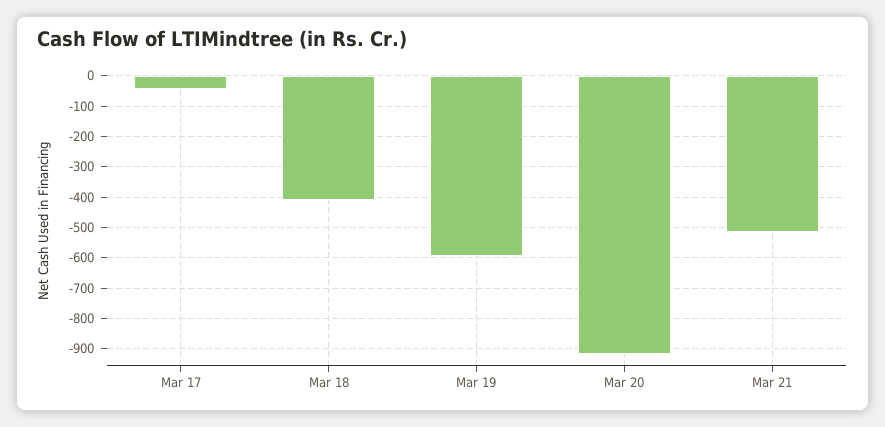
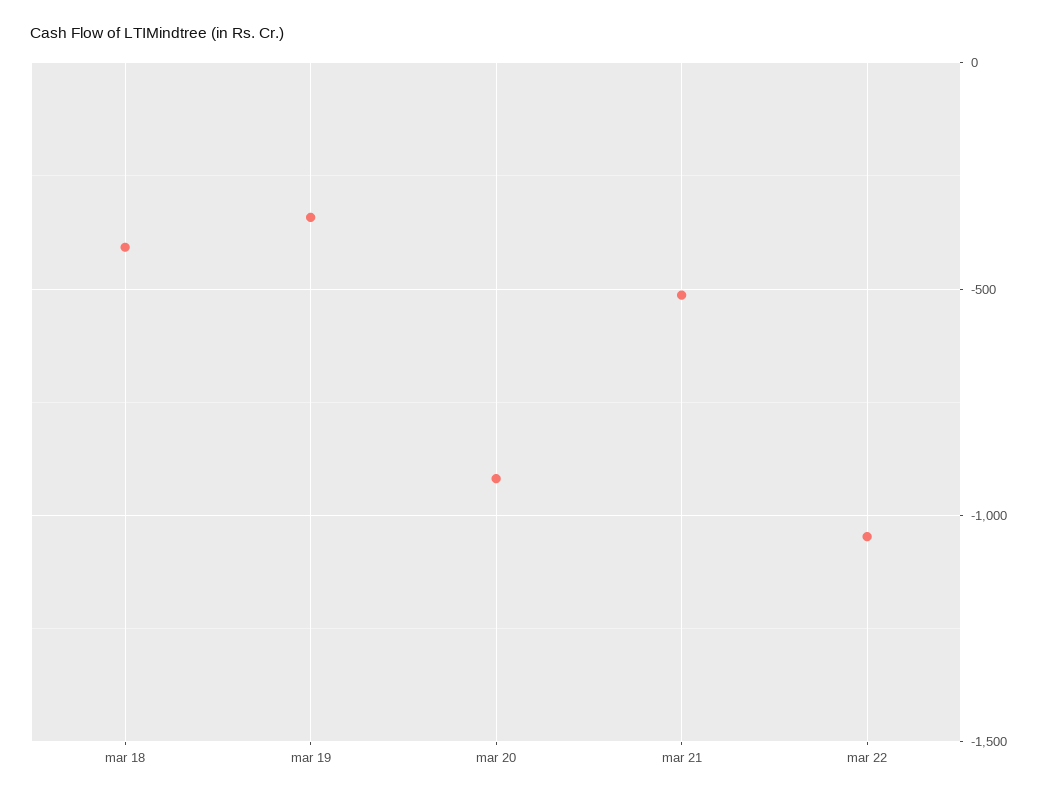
Mar 17: -40 -> none
Mar 19: -600 -> -350
mar 22: none -> -1050

